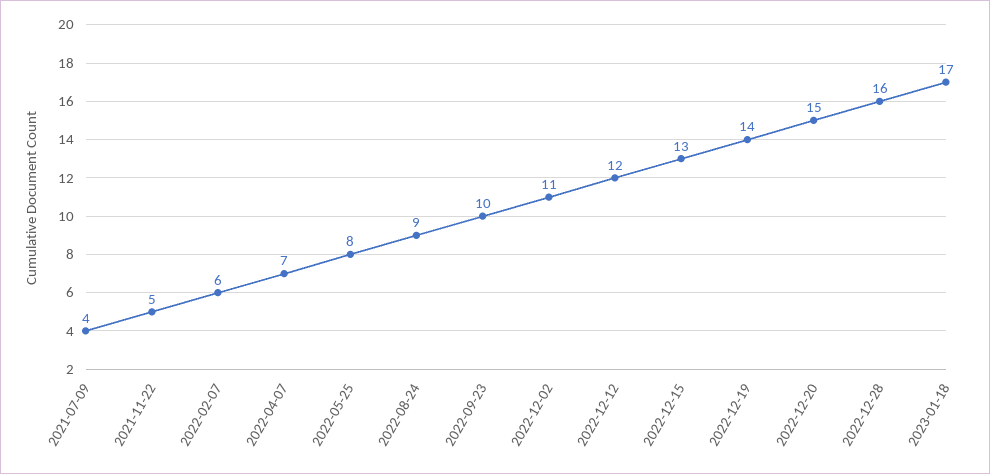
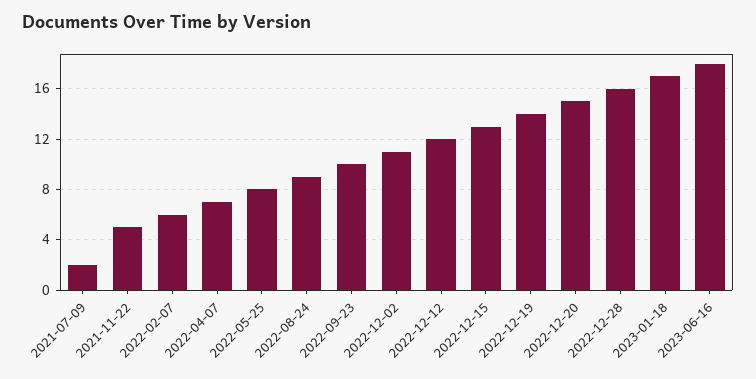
2021-07-09: 4 -> 2
2023-06-16: none -> 18

